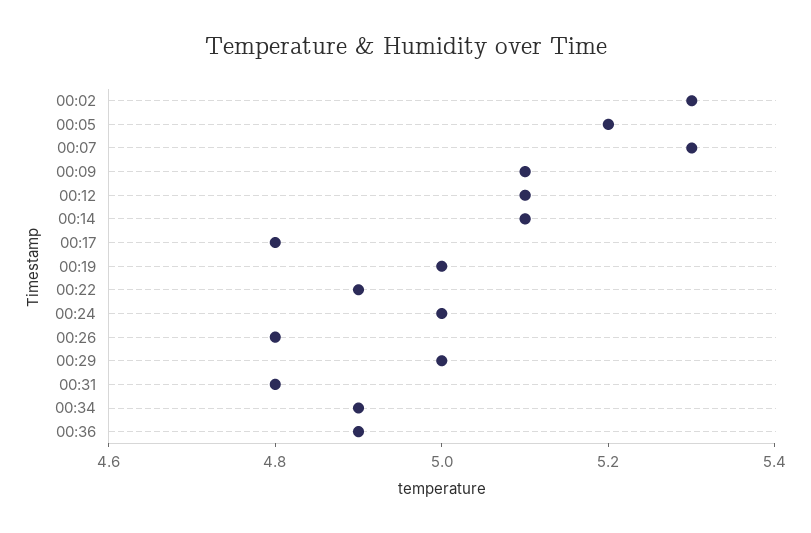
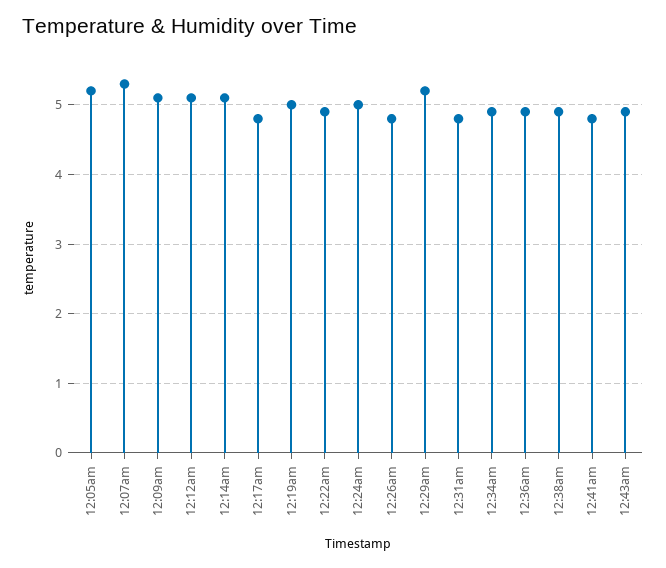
00:02: 5.3 -> none
00:29: 5 -> 5.2
12:38am: none -> 4.9
12:41am: none -> 4.8
12:43am: none -> 4.9

